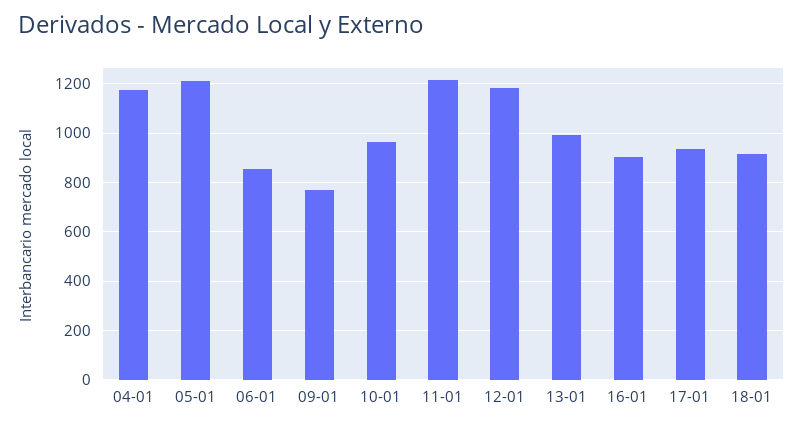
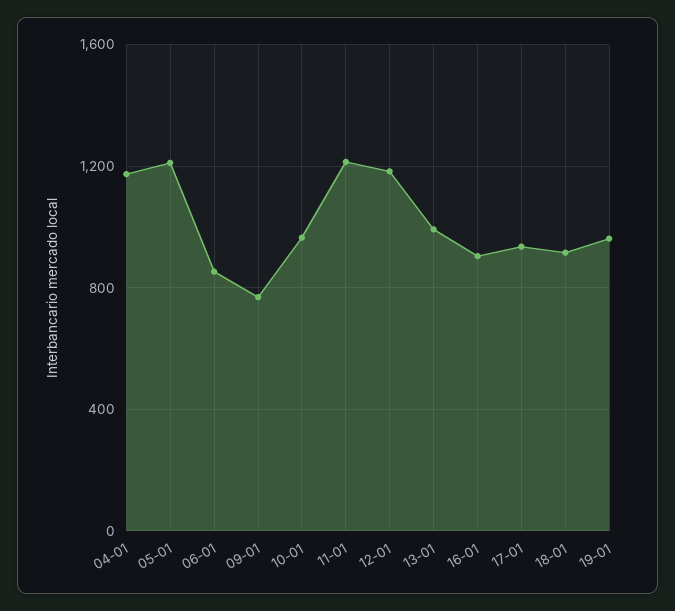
19-01: none -> 950

